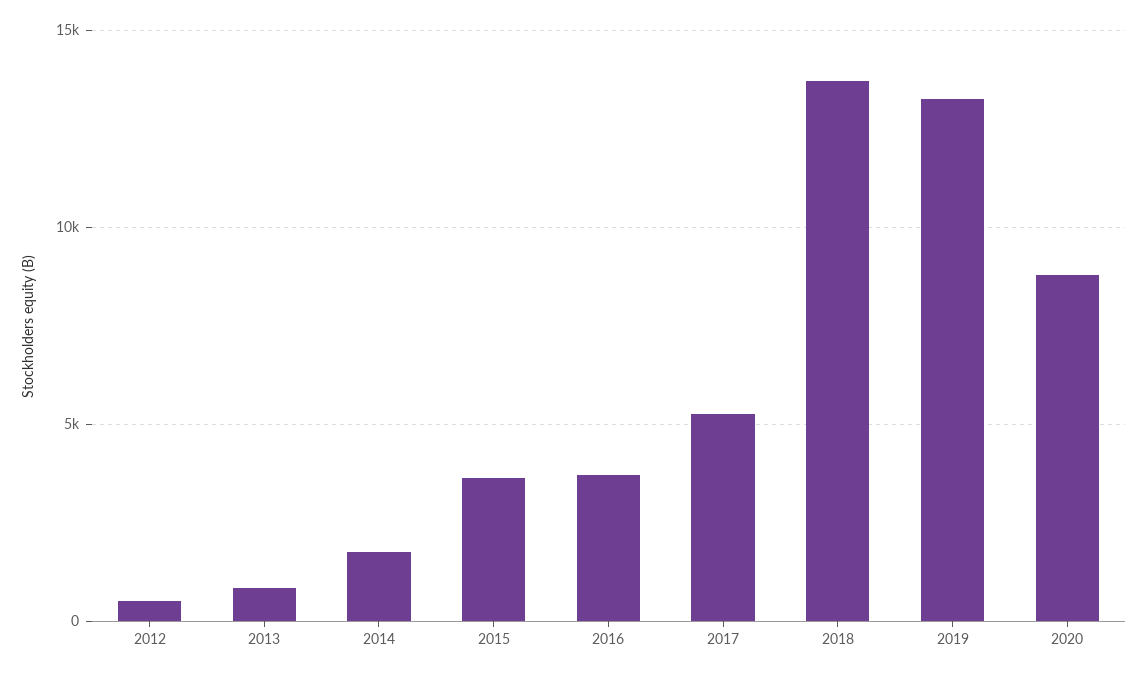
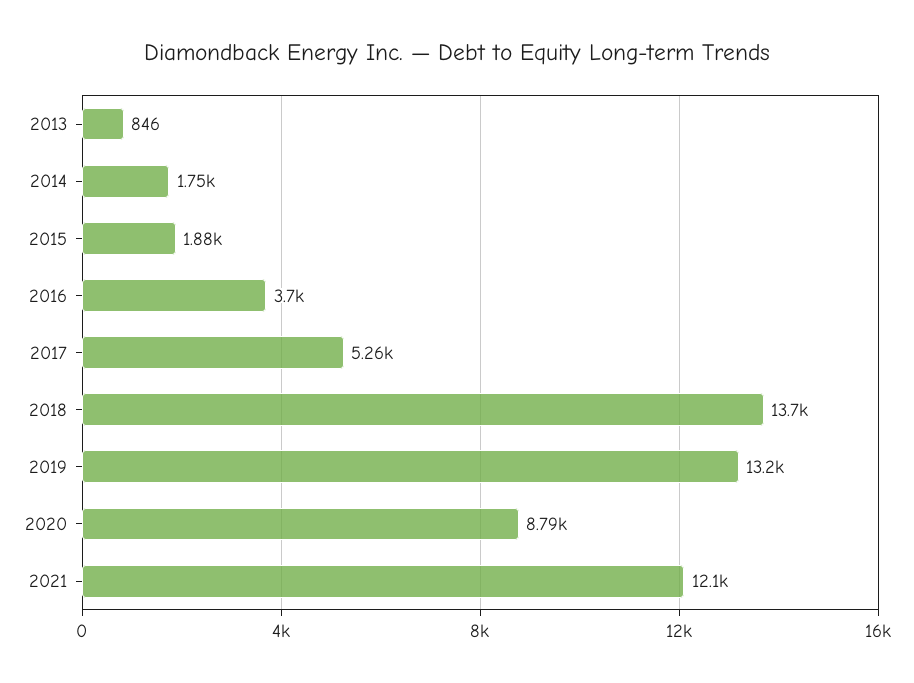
2012: 500 -> none
2015: 3500 -> 1880
2021: none -> 12100

